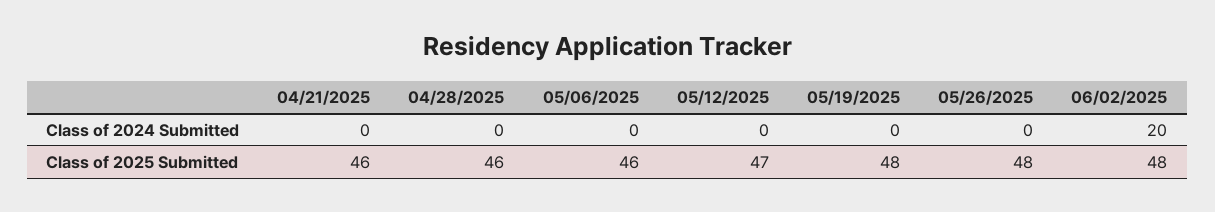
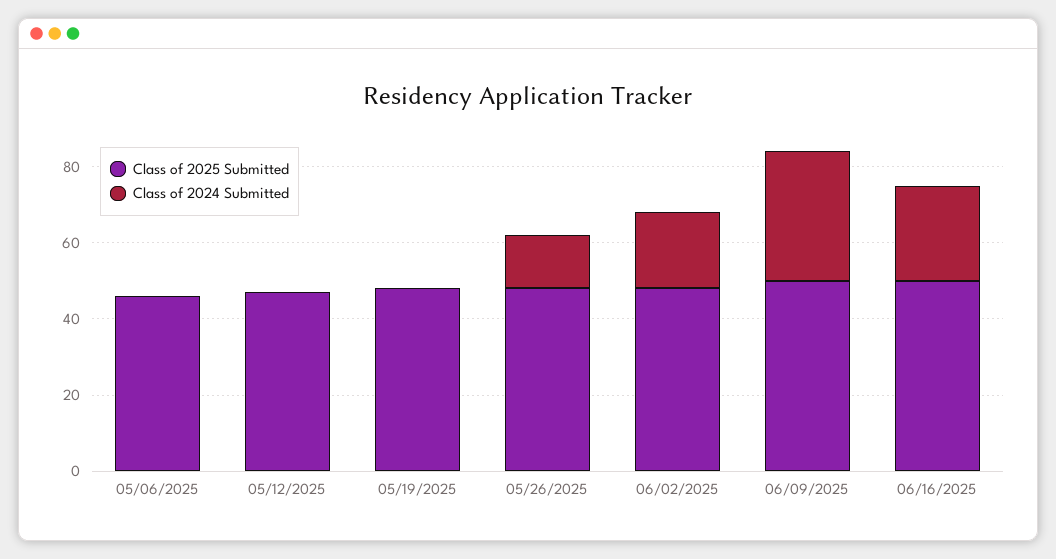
Class of 2024 Submitted, 04/21/2025: 0 -> none
Class of 2024 Submitted, 04/28/2025: 0 -> none
Class of 2024 Submitted, 05/26/2025: 0 -> 15
Class of 2025 Submitted, 04/21/2025: 46 -> none
Class of 2025 Submitted, 04/28/2025: 46 -> none
Class of 2025 Submitted, 06/09/2025: none -> 50
Class of 2024 Submitted, 06/09/2025: none -> 35
Class of 2025 Submitted, 06/16/2025: none -> 50
Class of 2024 Submitted, 06/16/2025: none -> 25

